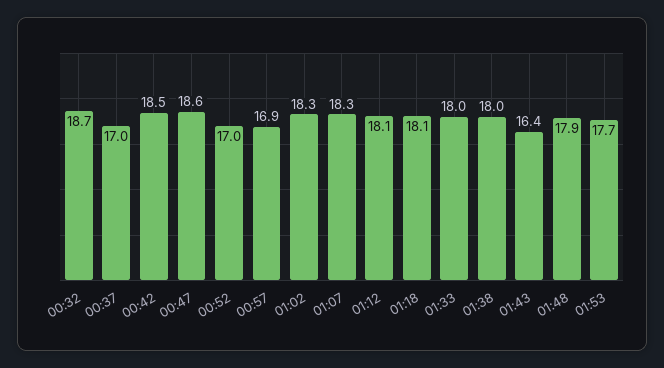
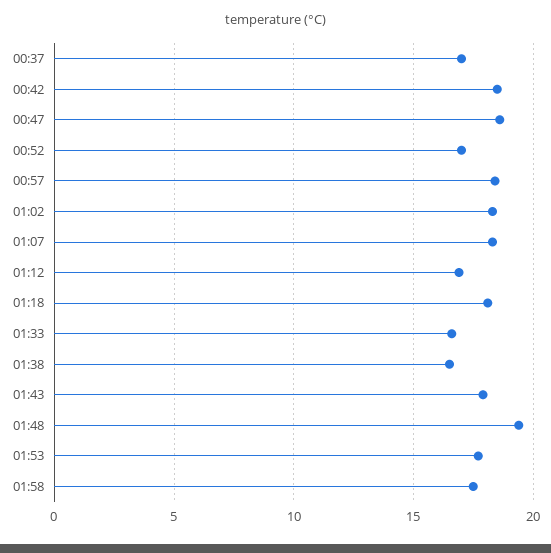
00:32: 18.7 -> none
00:57: 16.9 -> 18.5
01:12: 18.1 -> 17
01:33: 18 -> 16.5
01:38: 18 -> 16.5
01:43: 16.4 -> 18
01:48: 17.9 -> 19.5
01:58: none -> 17.5

